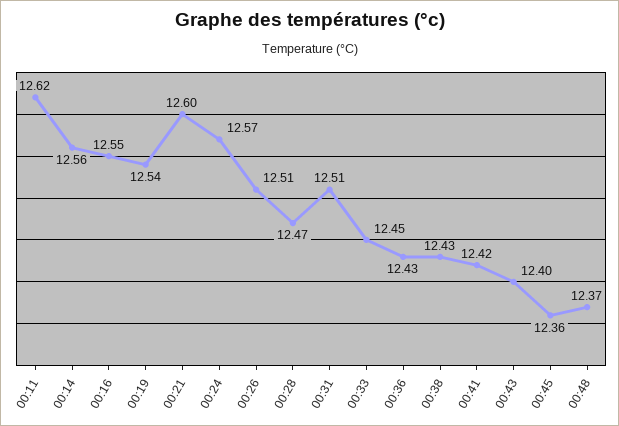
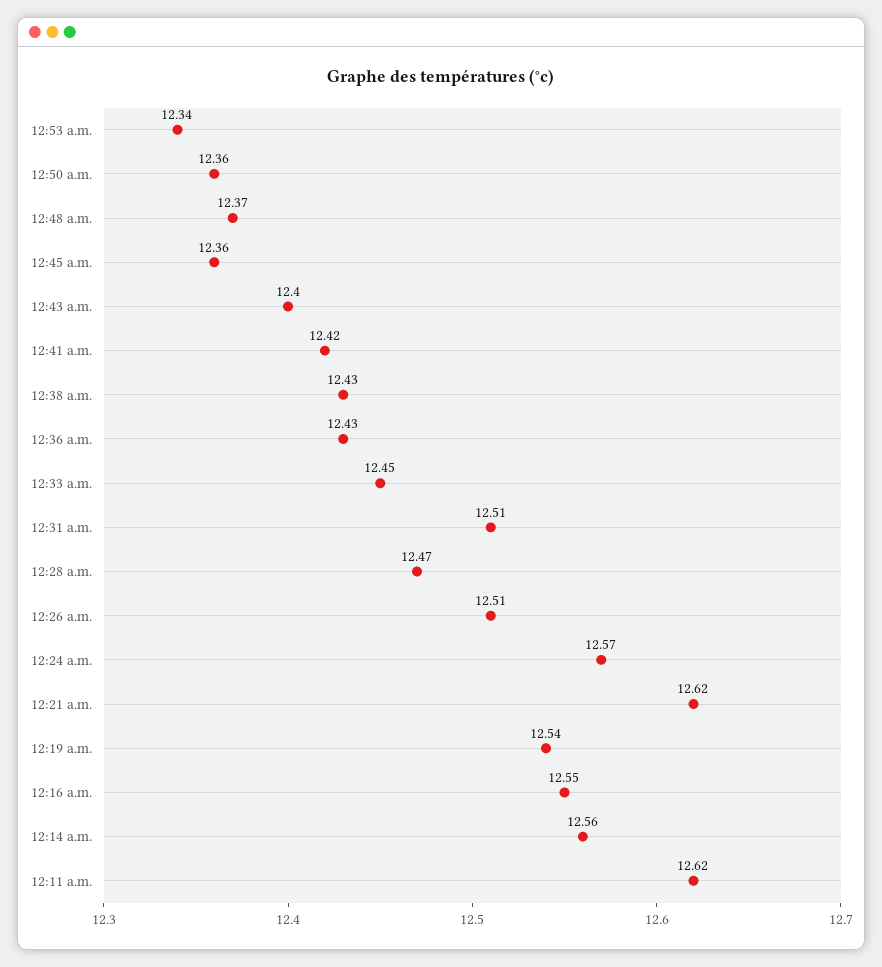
00:21: 12.6 -> 12.62
12:53 a.m.: none -> 12.34
12:50 a.m.: none -> 12.36

